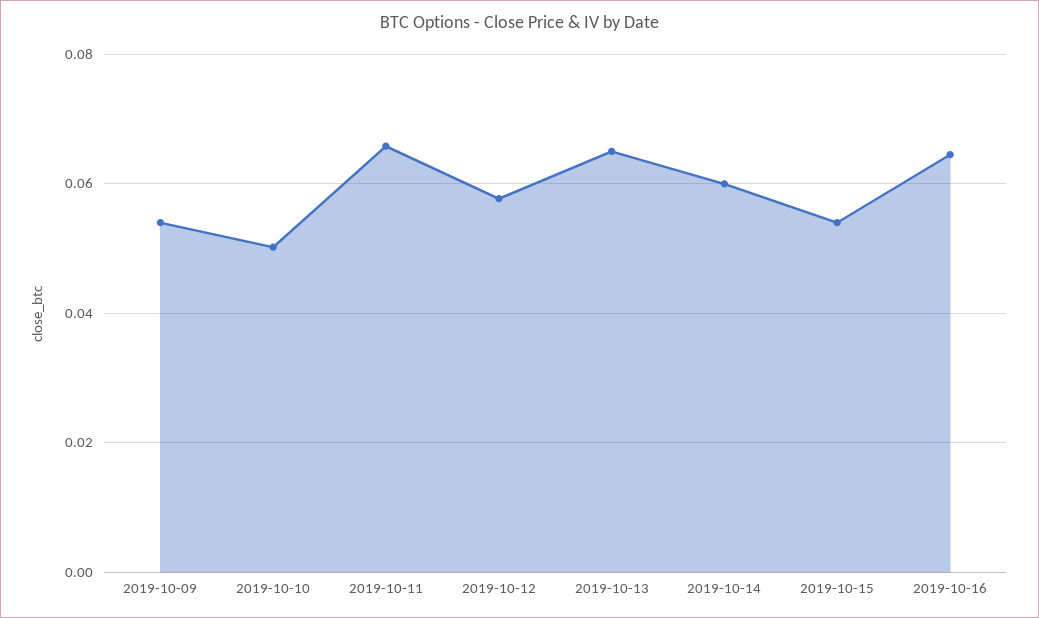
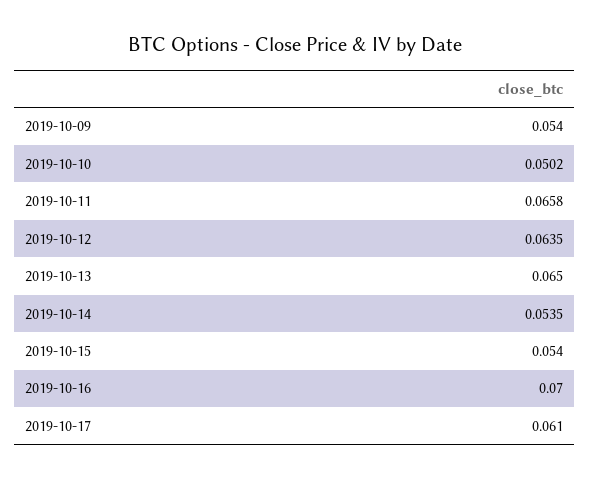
2019-10-12: 0.058 -> 0.0635
2019-10-14: 0.06 -> 0.0535
2019-10-16: 0.064 -> 0.07
2019-10-17: none -> 0.061

